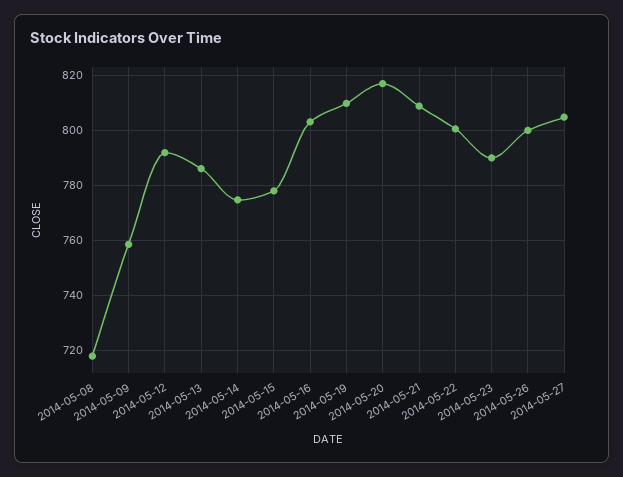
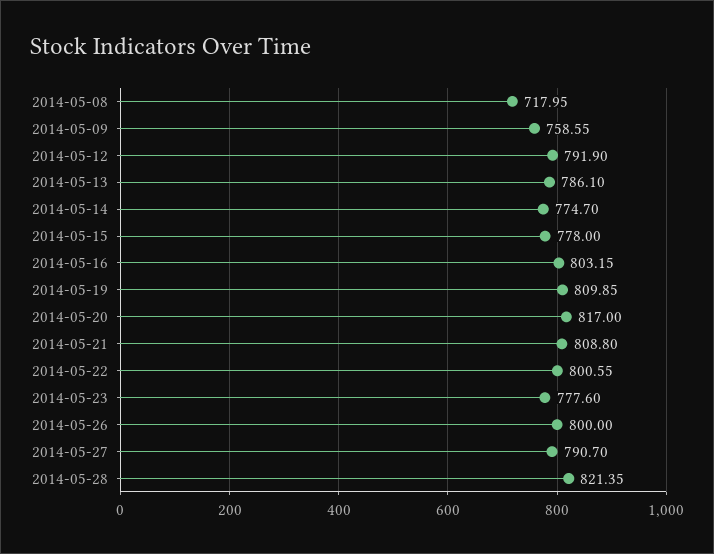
2014-05-23: 790 -> 777.6
2014-05-27: 805 -> 790.7
2014-05-28: none -> 821.35

